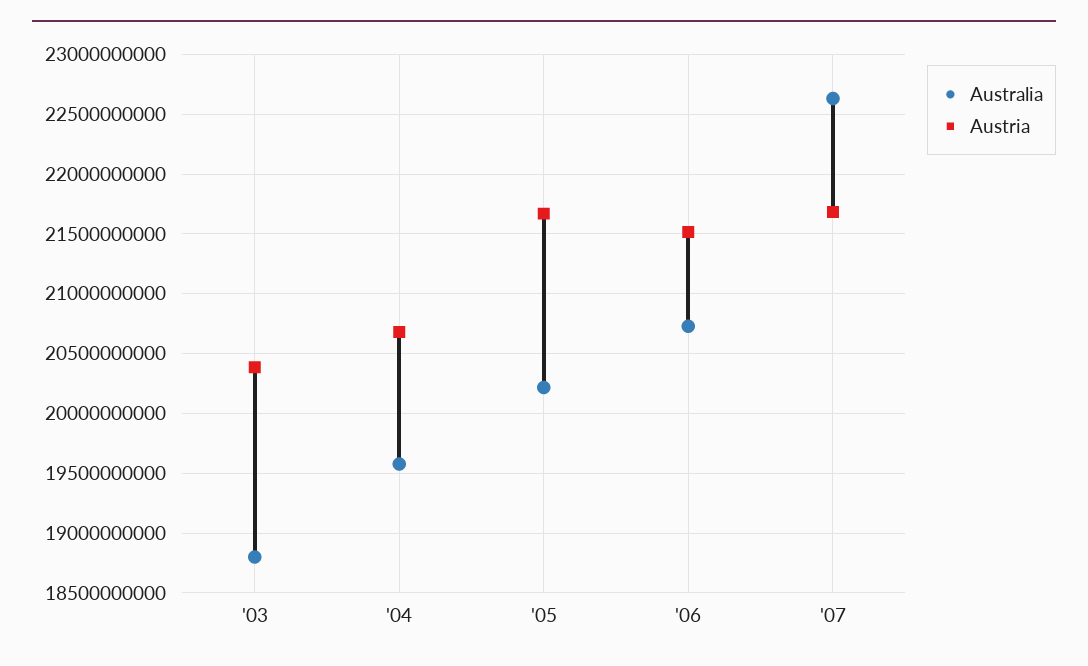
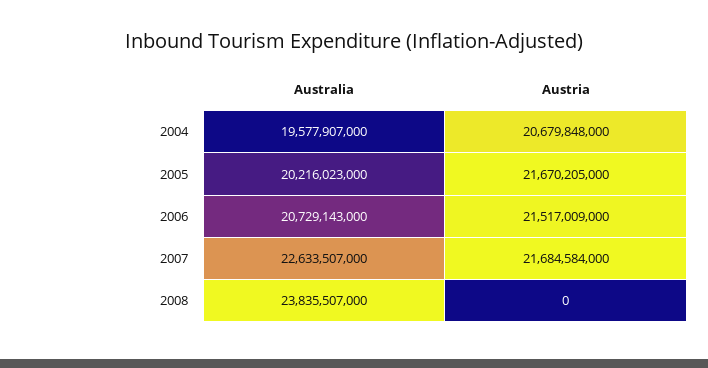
Australia, '03: 18800000000 -> none
Austria, '03: 20400000000 -> none
Australia, 2008: none -> 23835507000
Austria, 2008: none -> 0

